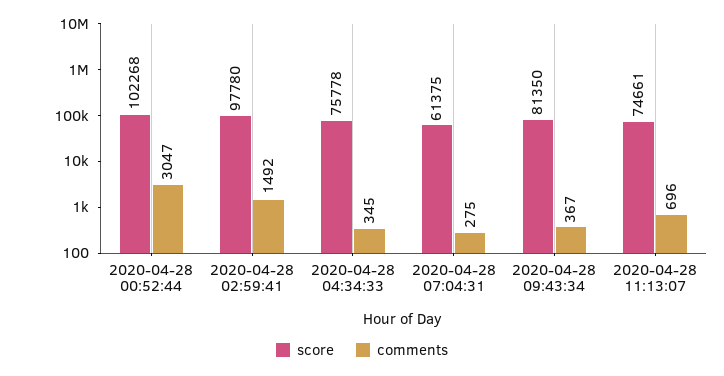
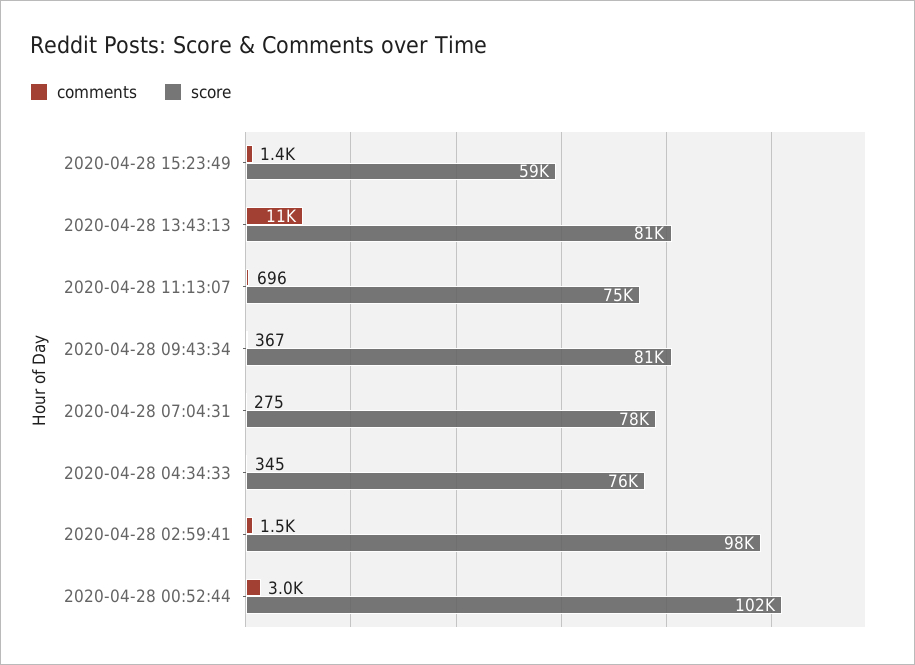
score, 2020-04-28 07:04:31: 61375 -> 78000
comments, 2020-04-28 15:23:49: none -> 1400
score, 2020-04-28 15:23:49: none -> 59000
comments, 2020-04-28 13:43:13: none -> 11000
score, 2020-04-28 13:43:13: none -> 81000

